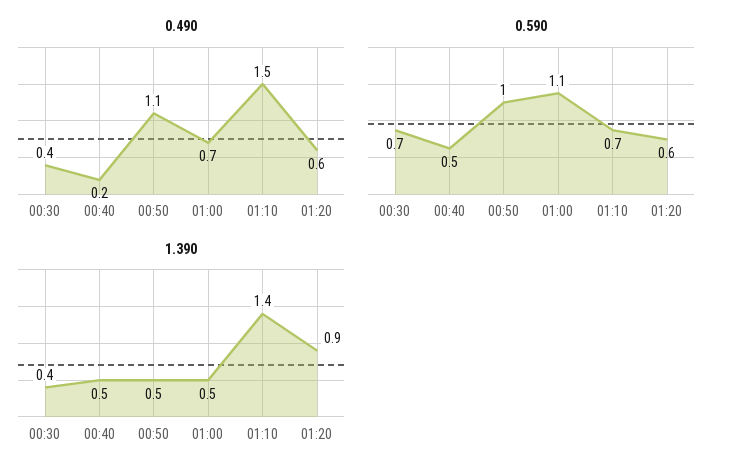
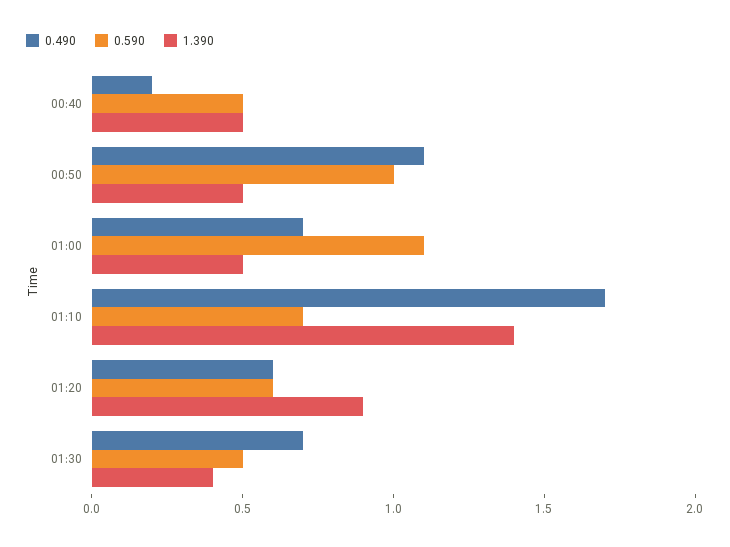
0.490, 00:30: 0.4 -> none
0.490, 01:10: 1.5 -> 1.7
0.590, 00:30: 0.7 -> none
1.390, 00:30: 0.4 -> none
0.490, 01:30: none -> 0.7
0.590, 01:30: none -> 0.5
1.390, 01:30: none -> 0.4

